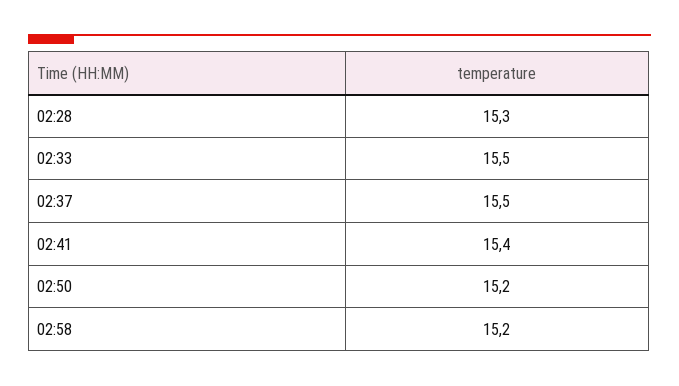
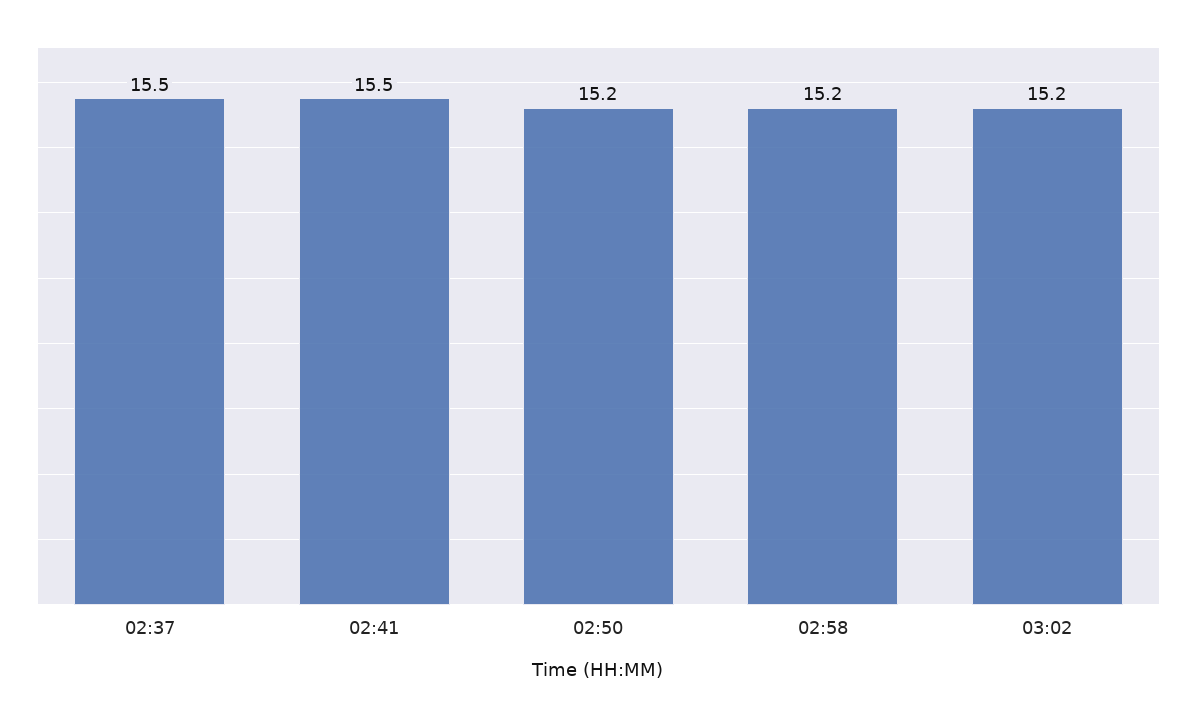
02:28: 15.3 -> none
02:33: 15.5 -> none
02:41: 15.4 -> 15.5
03:02: none -> 15.2

